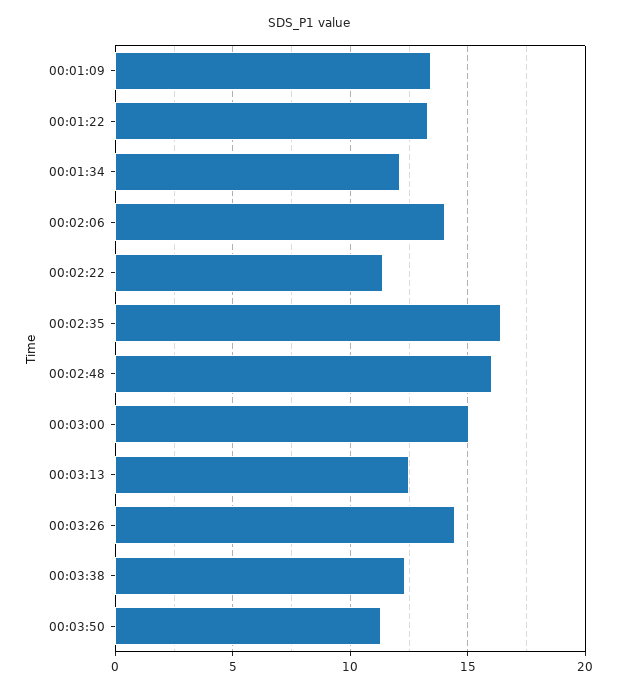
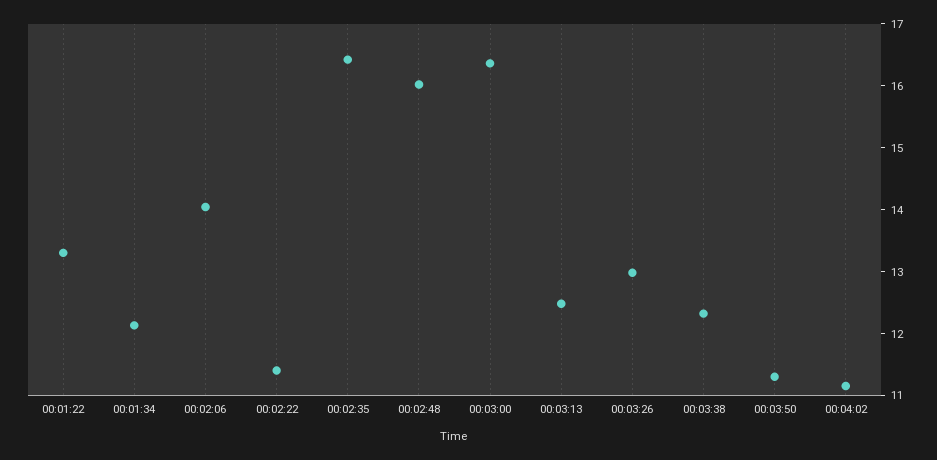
00:01:09: 13.5 -> none
00:03:00: 15 -> 16.4
00:03:26: 14.5 -> 13
00:04:02: none -> 11.2

